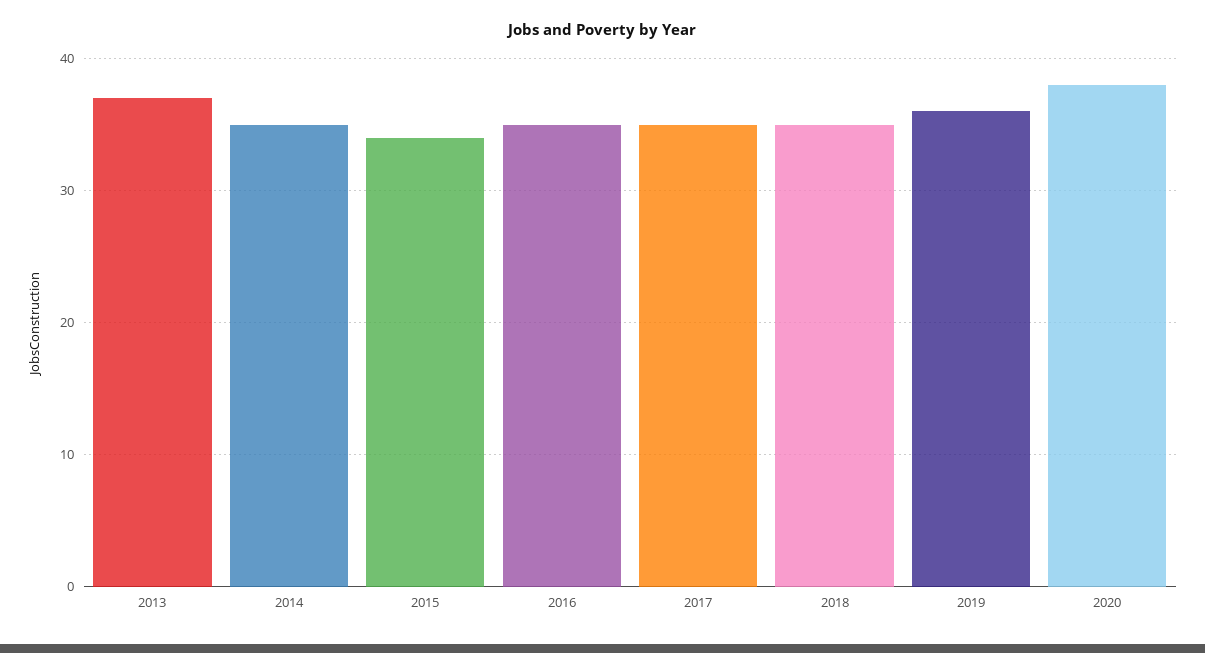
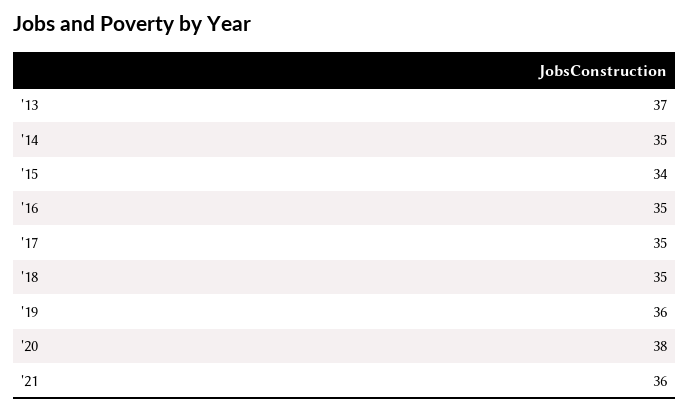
'21: none -> 36

